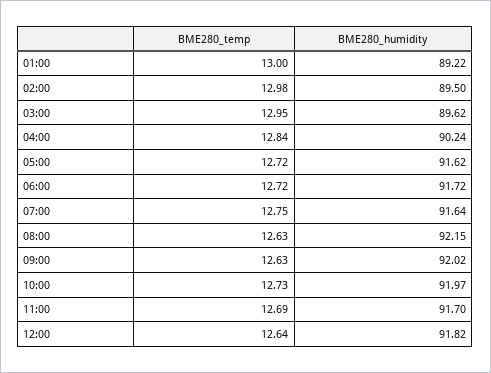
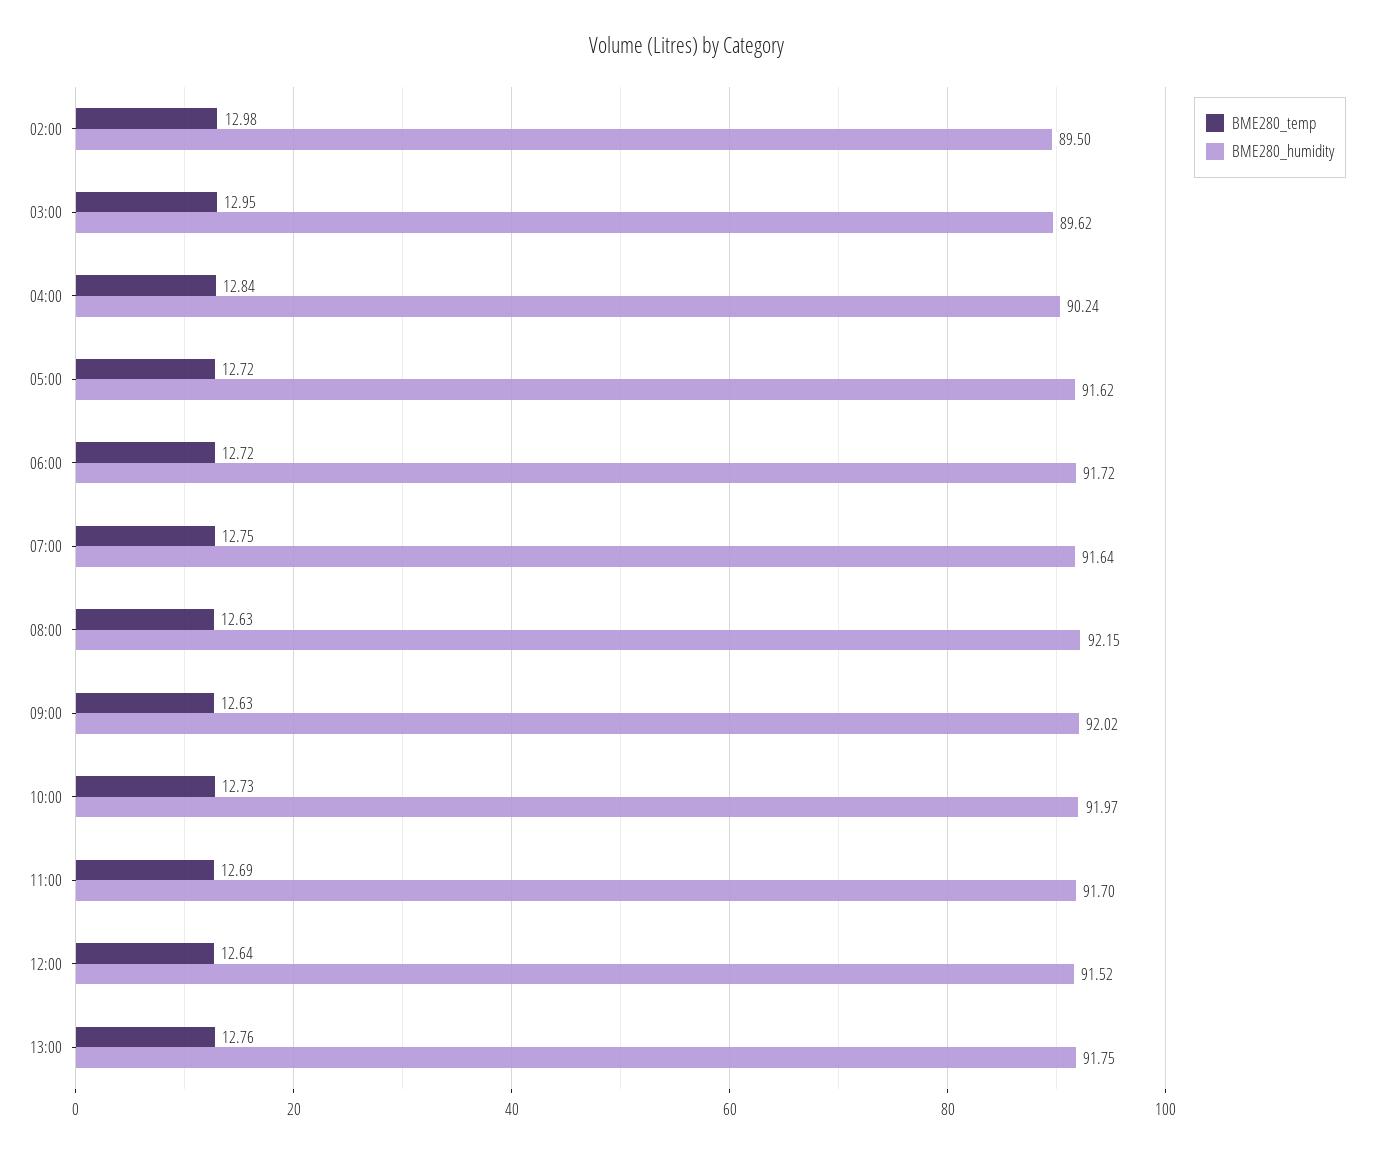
BME280_temp, 01:00: 13 -> none
BME280_humidity, 01:00: 89.22 -> none
BME280_humidity, 12:00: 91.82 -> 91.52
BME280_temp, 13:00: none -> 12.76
BME280_humidity, 13:00: none -> 91.75

